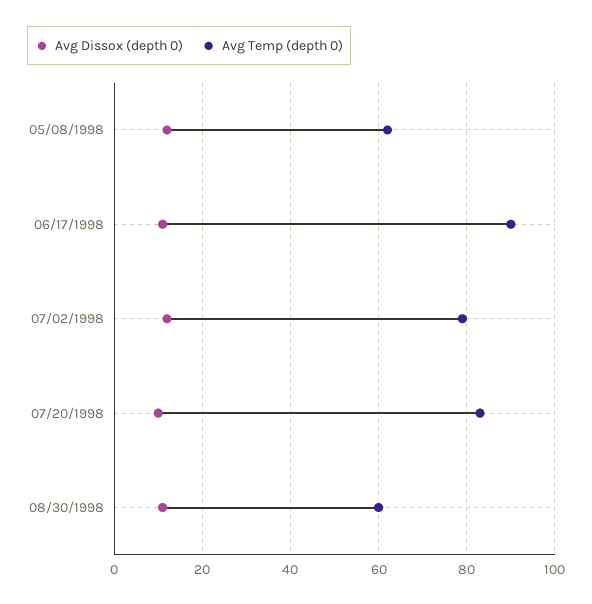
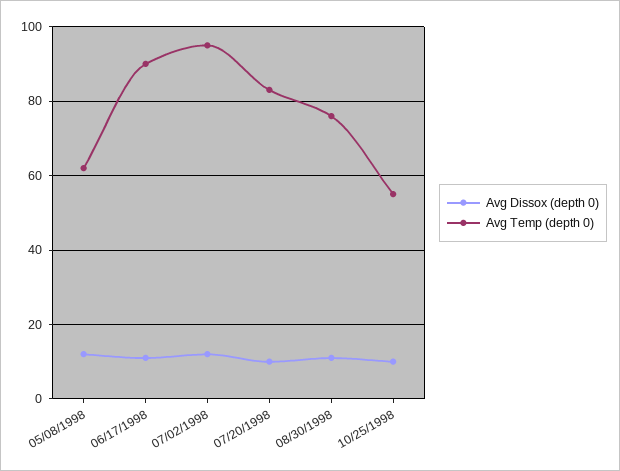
Avg Temp (depth 0), 07/02/1998: 80 -> 95
Avg Temp (depth 0), 08/30/1998: 60 -> 75
Avg Dissox (depth 0), 10/25/1998: none -> 10
Avg Temp (depth 0), 10/25/1998: none -> 55

